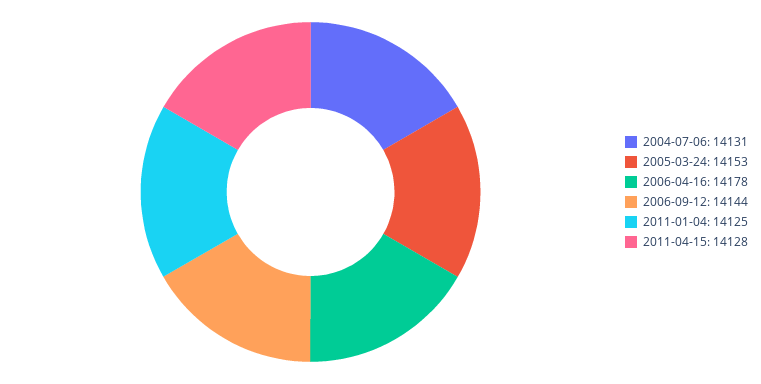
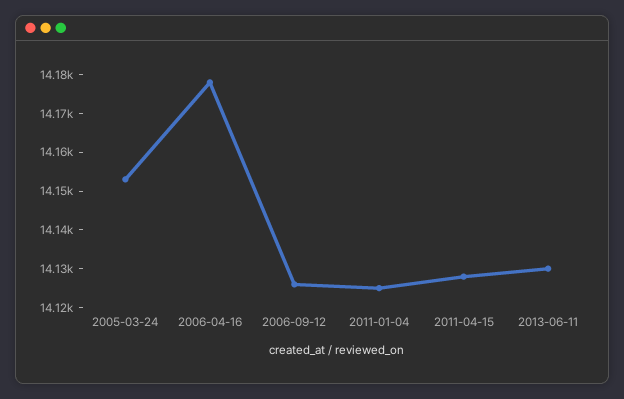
2004-07-06: 14131 -> none
2006-09-12: 14144 -> 14125
2013-06-11: none -> 14130

